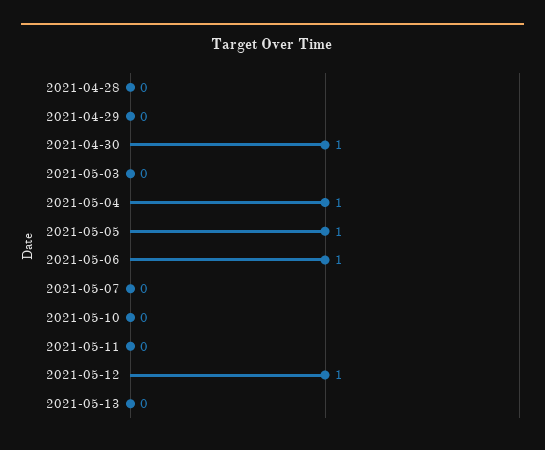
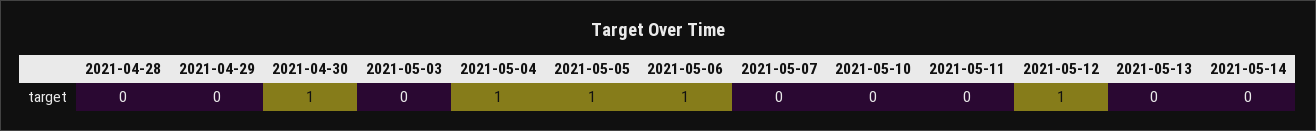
2021-05-14: none -> 0

